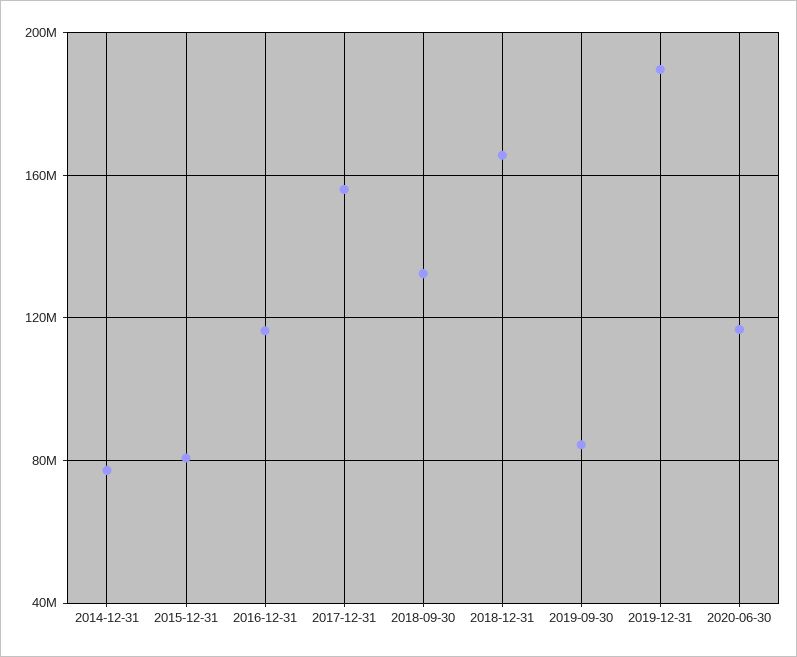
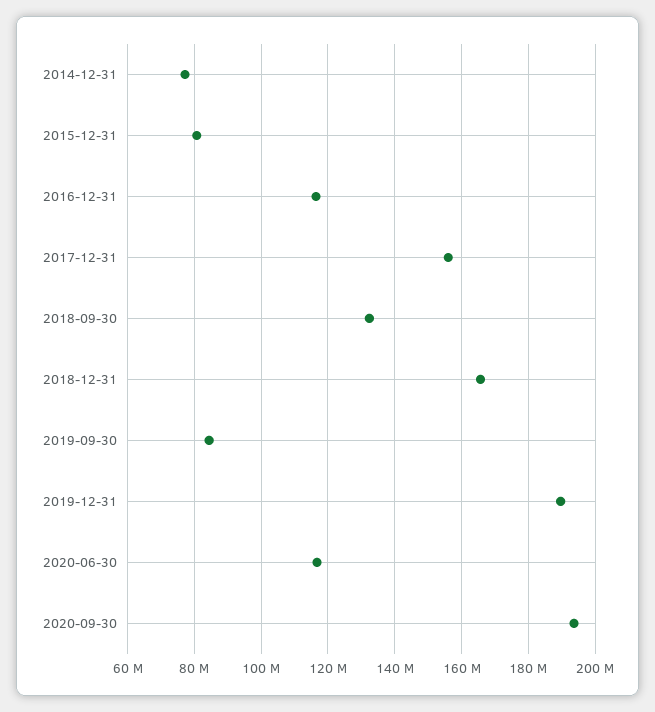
2020-09-30: none -> 194000000

